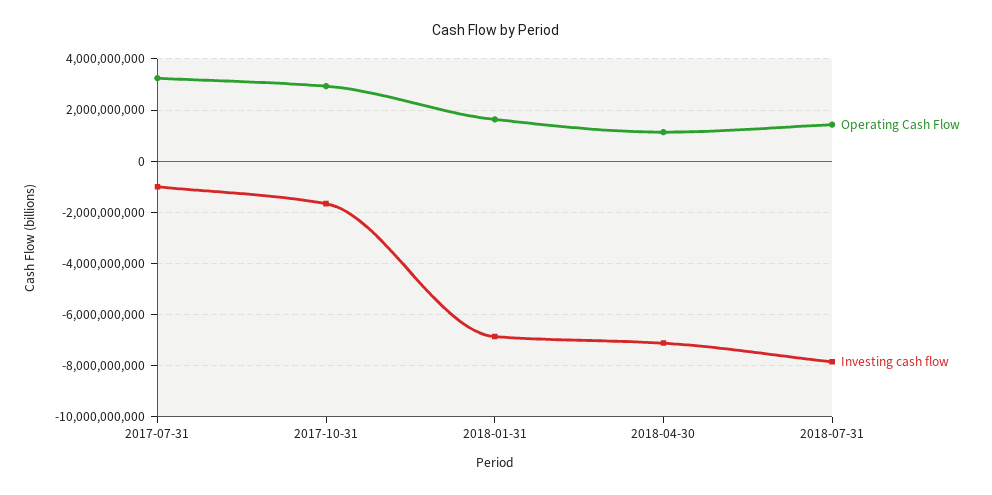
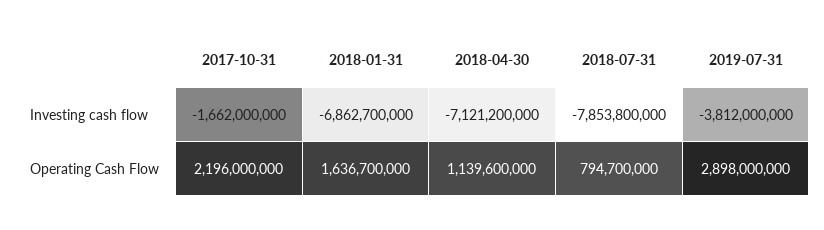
Operating Cash Flow, 2017-07-31: 3250000000 -> none
Investing cash flow, 2017-07-31: -1000000000 -> none
Operating Cash Flow, 2017-10-31: 3000000000 -> 2196000000
Operating Cash Flow, 2018-07-31: 1500000000 -> 794700000
Investing cash flow, 2019-07-31: none -> -3812000000
Operating Cash Flow, 2019-07-31: none -> 2898000000

